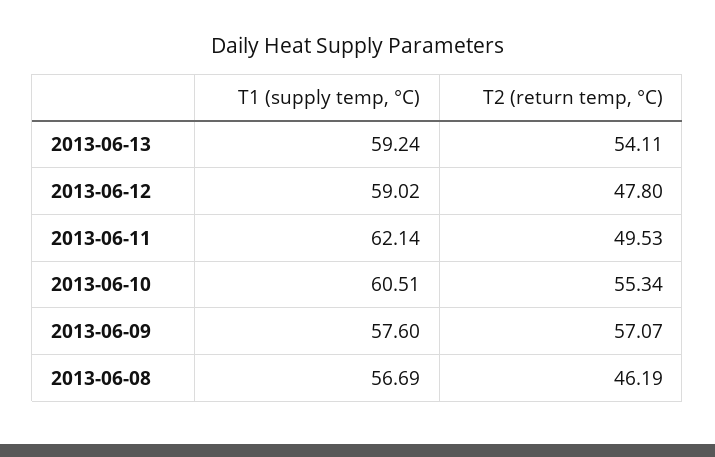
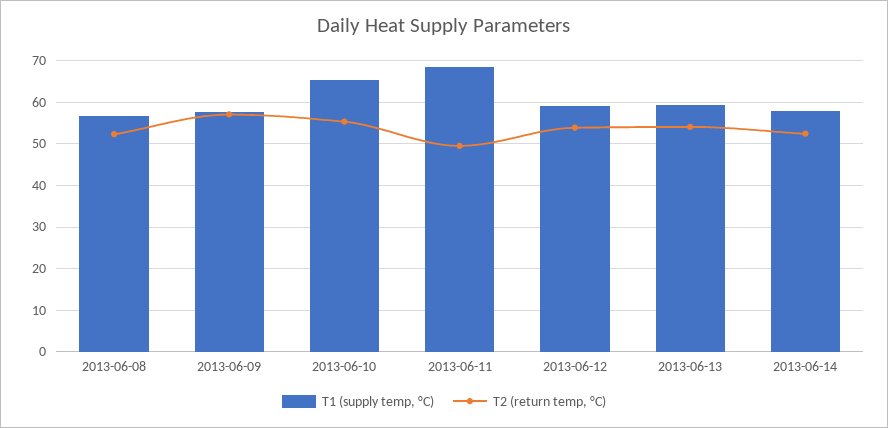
T2 (return temp, °C), 2013-06-12: 47.8 -> 54
T1 (supply temp, °C), 2013-06-11: 62.14 -> 68
T1 (supply temp, °C), 2013-06-10: 60.51 -> 66
T2 (return temp, °C), 2013-06-08: 46.19 -> 52
T1 (supply temp, °C), 2013-06-14: none -> 58
T2 (return temp, °C), 2013-06-14: none -> 52

